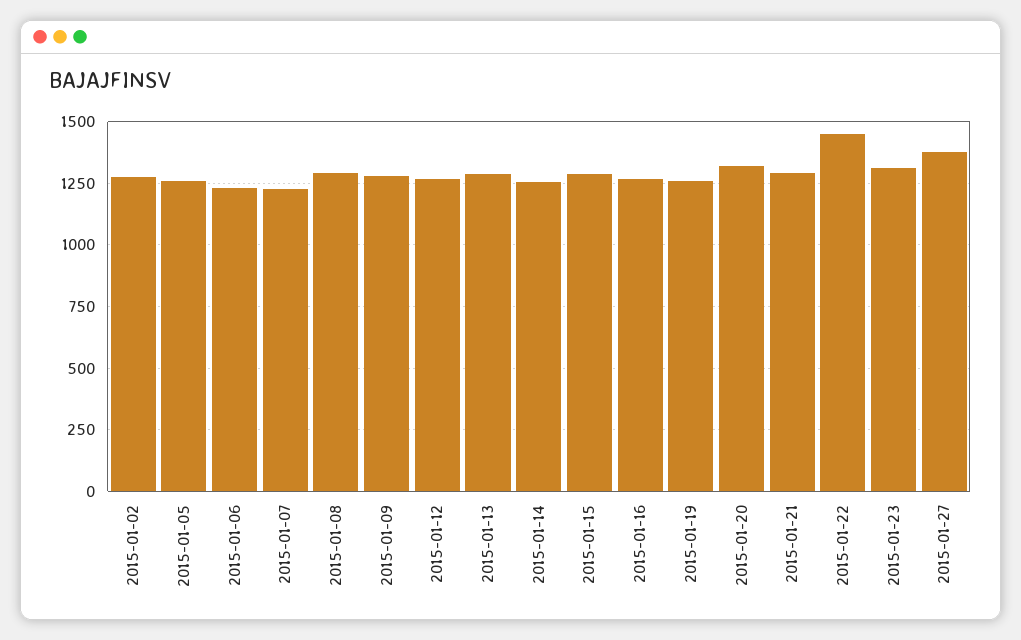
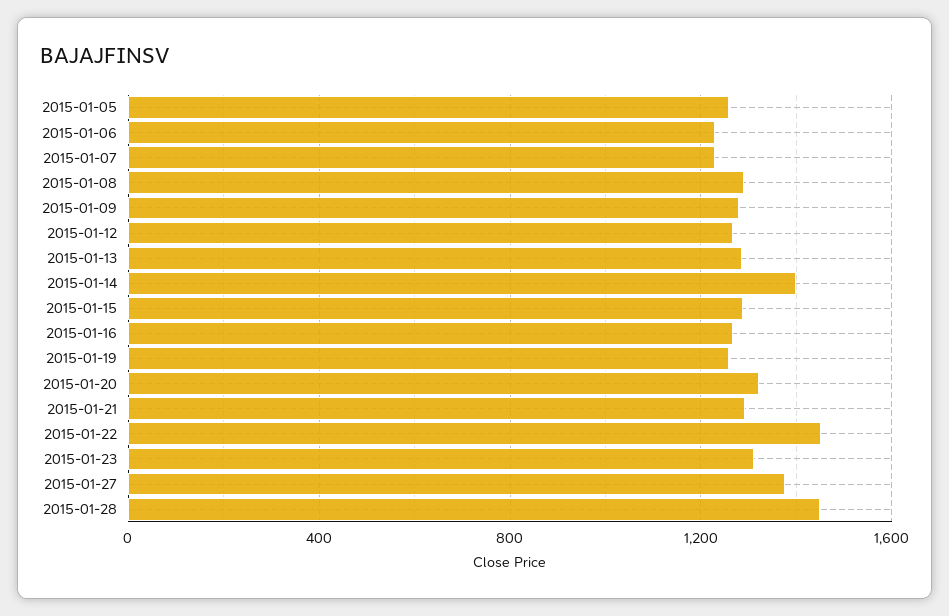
2015-01-02: 1275 -> none
2015-01-14: 1250 -> 1400
2015-01-28: none -> 1450

